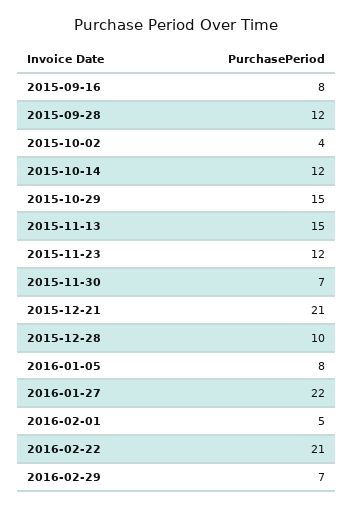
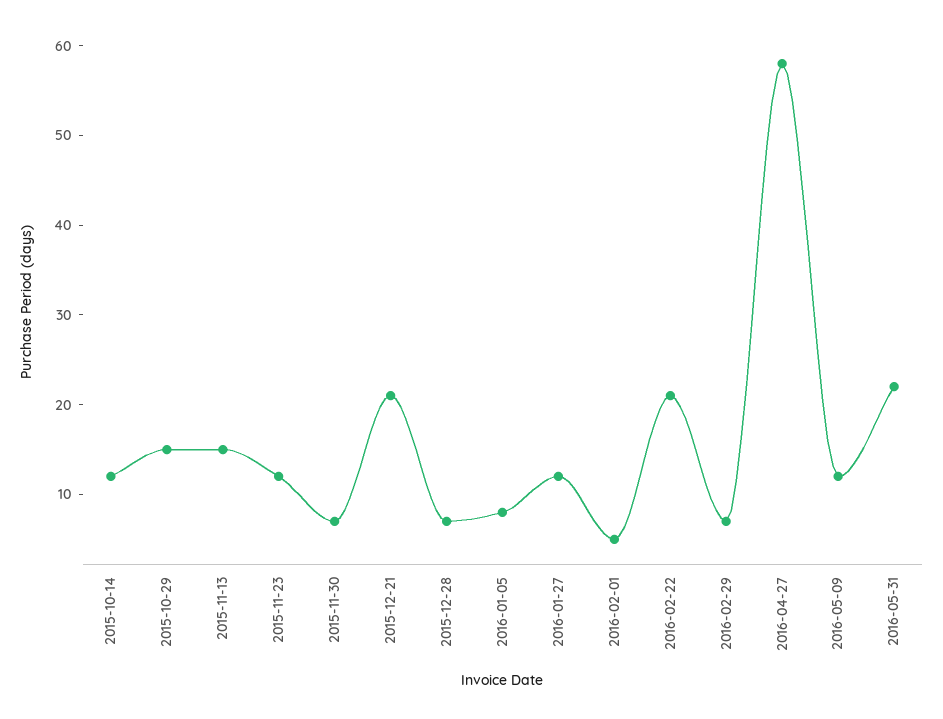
2015-09-16: 8 -> none
2015-09-28: 12 -> none
2015-10-02: 4 -> none
2015-12-28: 10 -> 7
2016-01-27: 22 -> 12
2016-04-27: none -> 58
2016-05-09: none -> 12
2016-05-31: none -> 22

